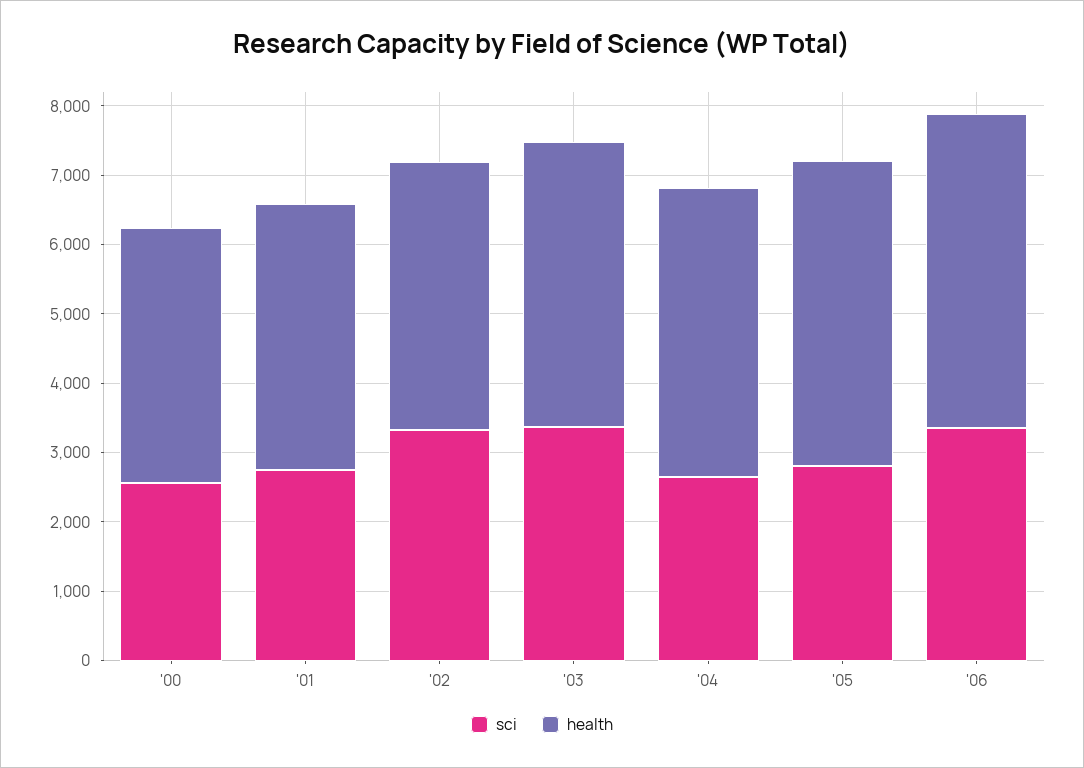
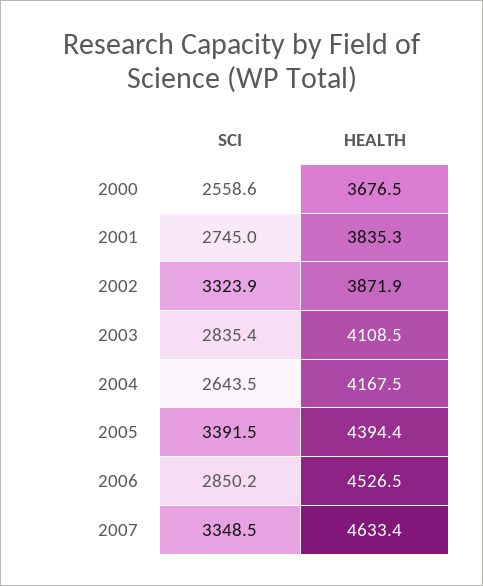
sci, '03: 3400 -> 2835.4
sci, '05: 2800 -> 3391.5
sci, '06: 3400 -> 2850.2
sci, 2007: none -> 3348.5
health, 2007: none -> 4633.4

